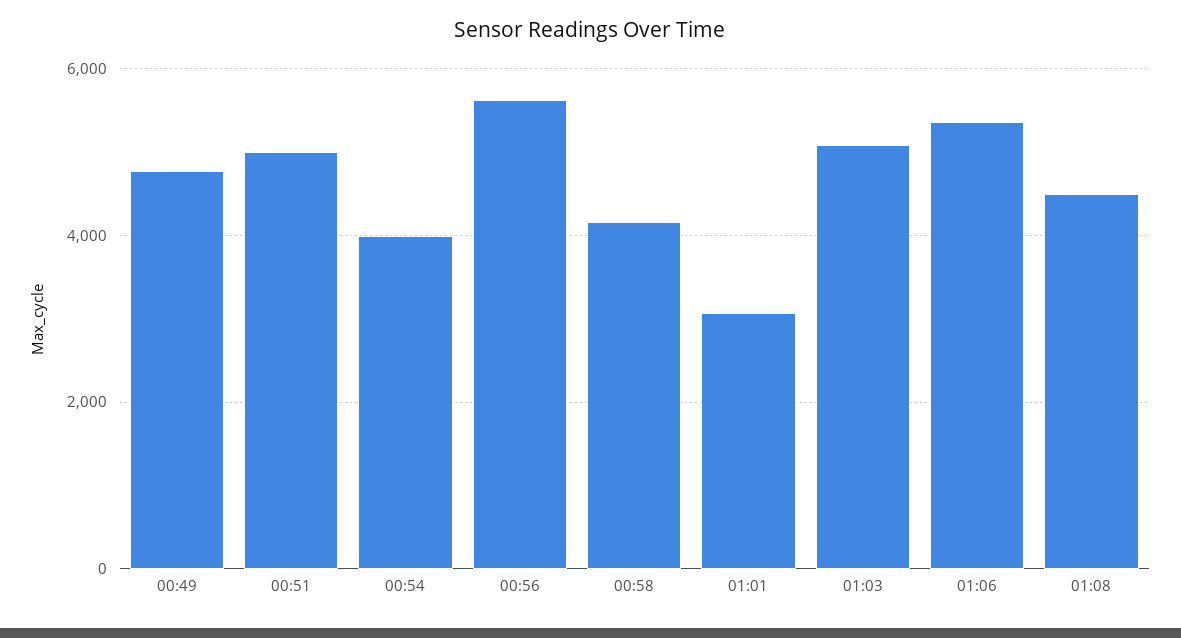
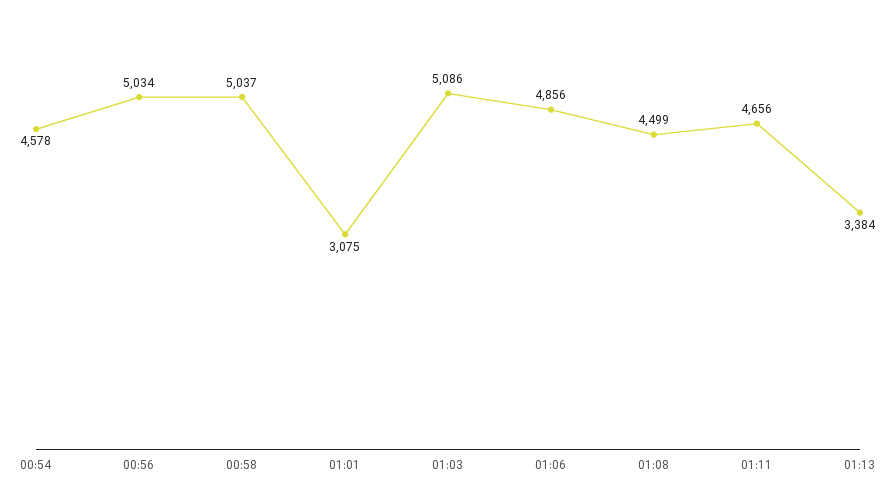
00:49: 4800 -> none
00:51: 5000 -> none
00:54: 4000 -> 4578
00:56: 5600 -> 5034
00:58: 4200 -> 5037
01:06: 5400 -> 4856
01:11: none -> 4656
01:13: none -> 3384

